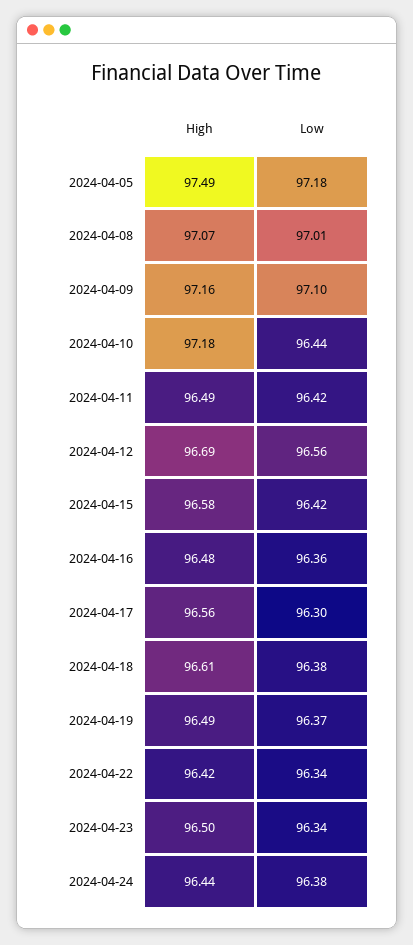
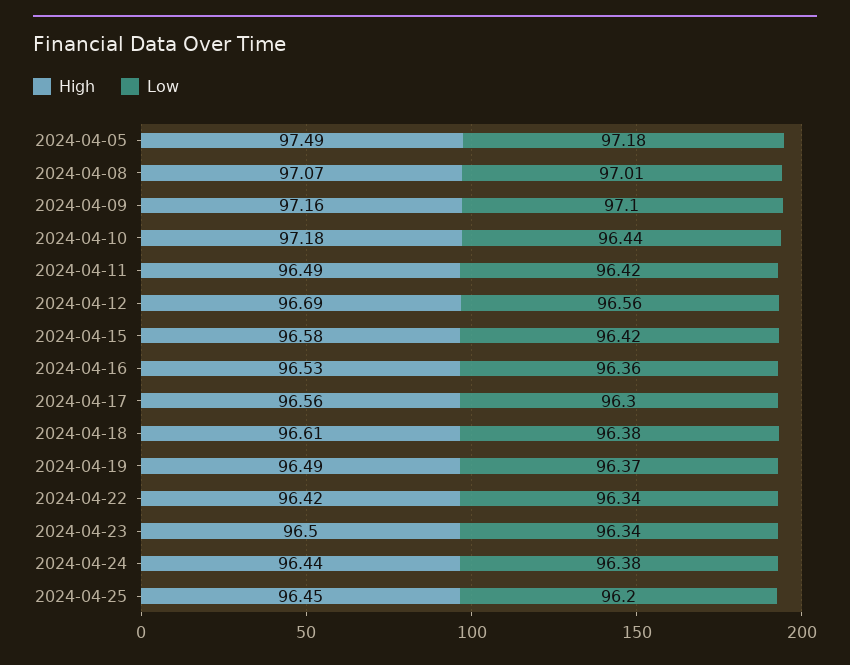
High, 2024-04-16: 96.48 -> 96.53
High, 2024-04-25: none -> 96.45
Low, 2024-04-25: none -> 96.2

